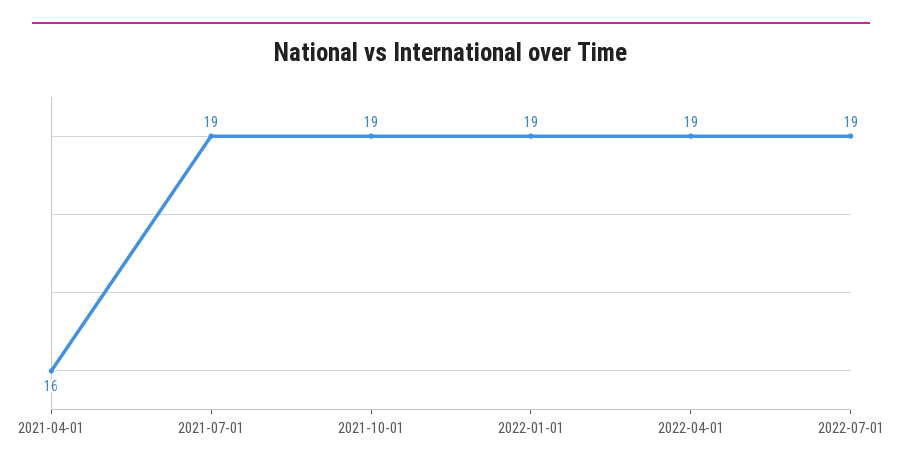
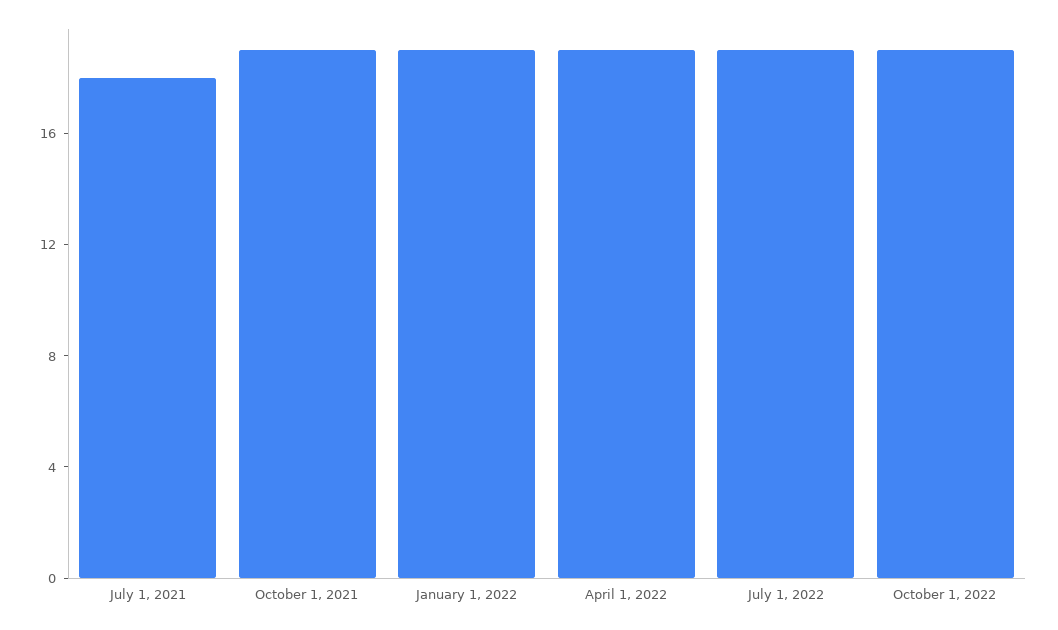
2021-04-01: 16 -> none
2021-07-01: 19 -> 18
October 1, 2022: none -> 19

